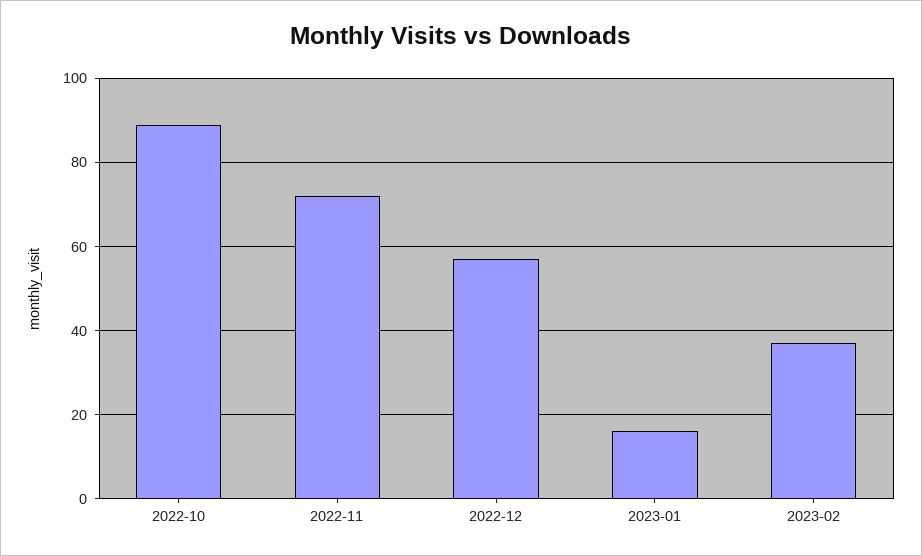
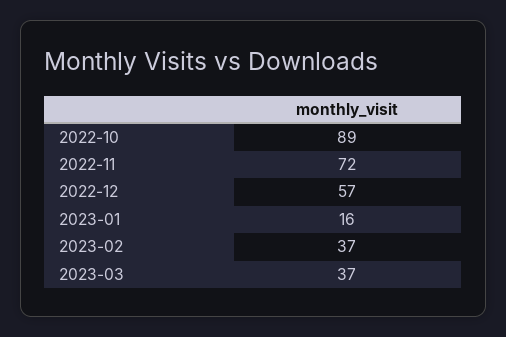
2023-03: none -> 37

